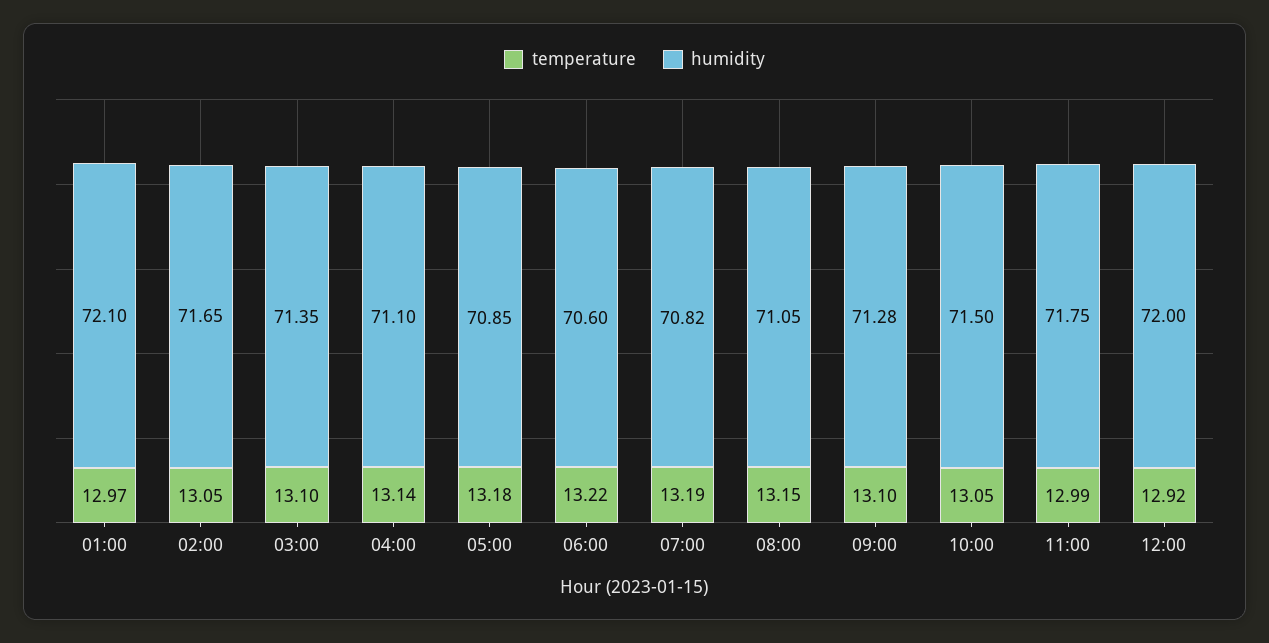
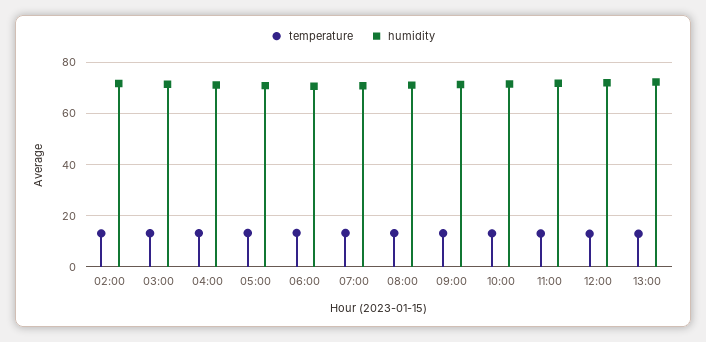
temperature, 01:00: 12.97 -> none
humidity, 01:00: 72.1 -> none
temperature, 13:00: none -> 12.5
humidity, 13:00: none -> 72.5

